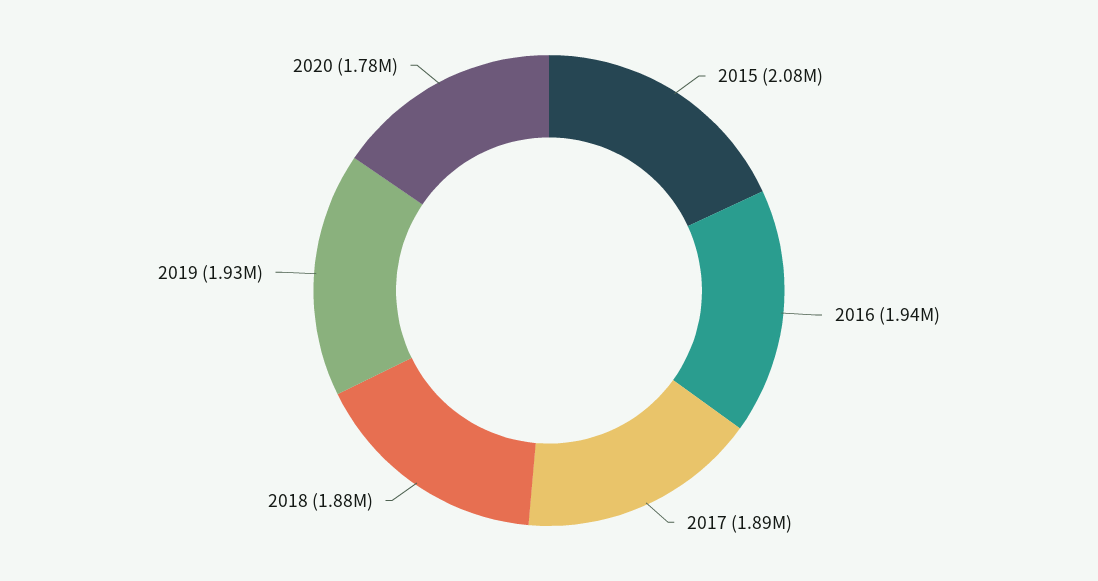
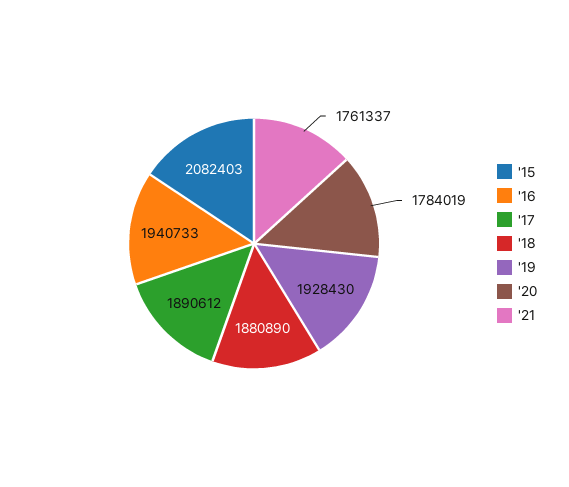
'21: none -> 1761337

